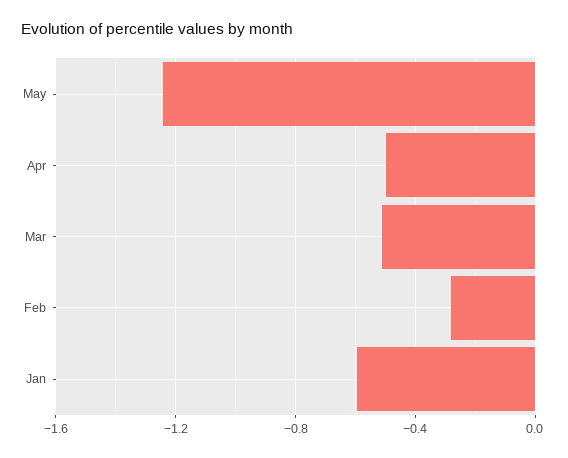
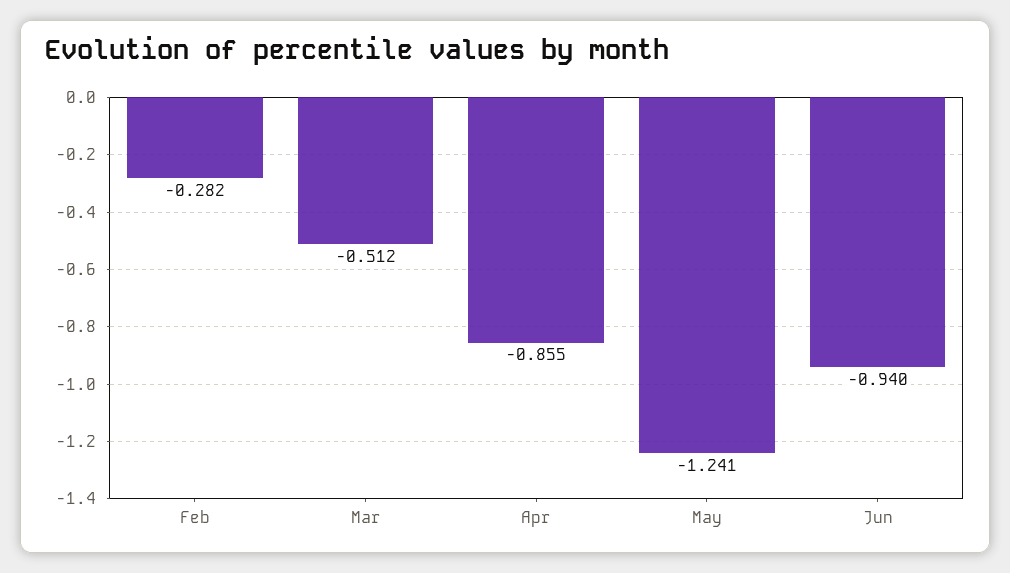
Apr: -0.5 -> -0.855
Jan: -0.6 -> none
Jun: none -> -0.94

